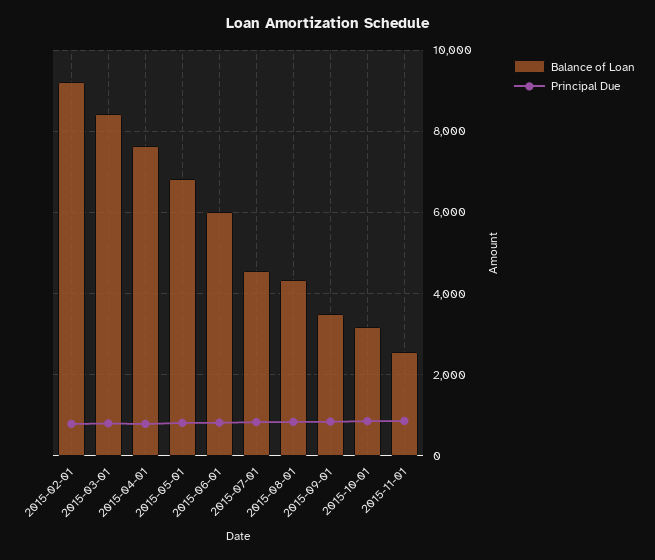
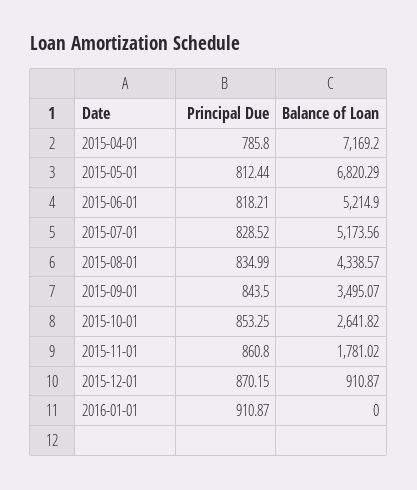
Balance of Loan, 2015-02-01: 9200 -> none
Principal Due, 2015-02-01: 800 -> none
Balance of Loan, 2015-03-01: 8400 -> none
Principal Due, 2015-03-01: 800 -> none
Balance of Loan, 2015-04-01: 7600 -> 7169.2
Balance of Loan, 2015-06-01: 6000 -> 5214.9
Balance of Loan, 2015-07-01: 4600 -> 5173.56
Balance of Loan, 2015-10-01: 3200 -> 2641.82
Balance of Loan, 2015-11-01: 2600 -> 1781.02
Principal Due, 2015-12-01: none -> 870.15
Balance of Loan, 2015-12-01: none -> 910.87
Principal Due, 2016-01-01: none -> 910.87
Balance of Loan, 2016-01-01: none -> 0

